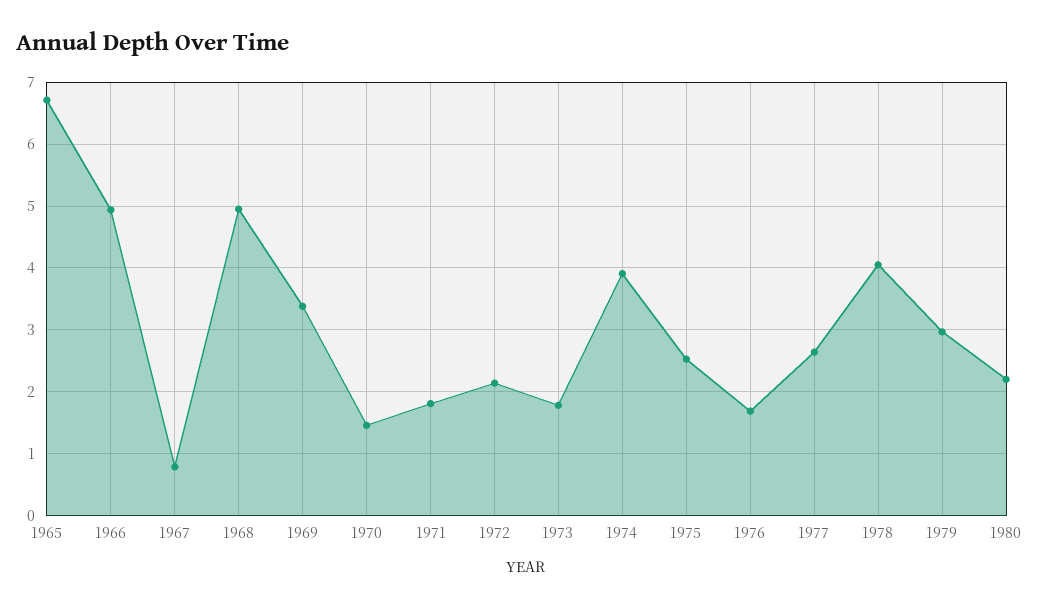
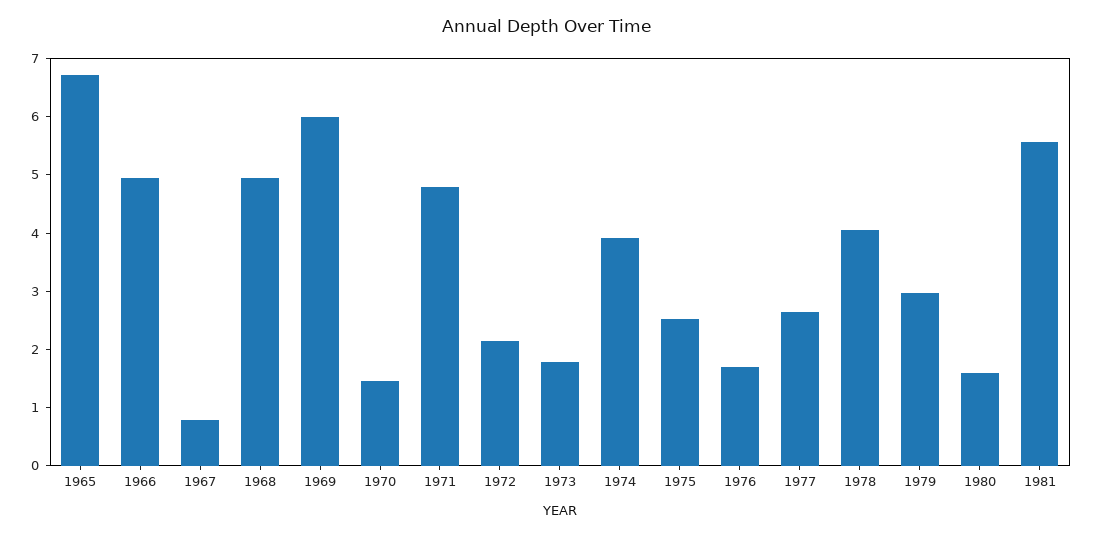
1969: 3.4 -> 6
1971: 1.8 -> 4.8
1980: 2.2 -> 1.6
1981: none -> 5.6

